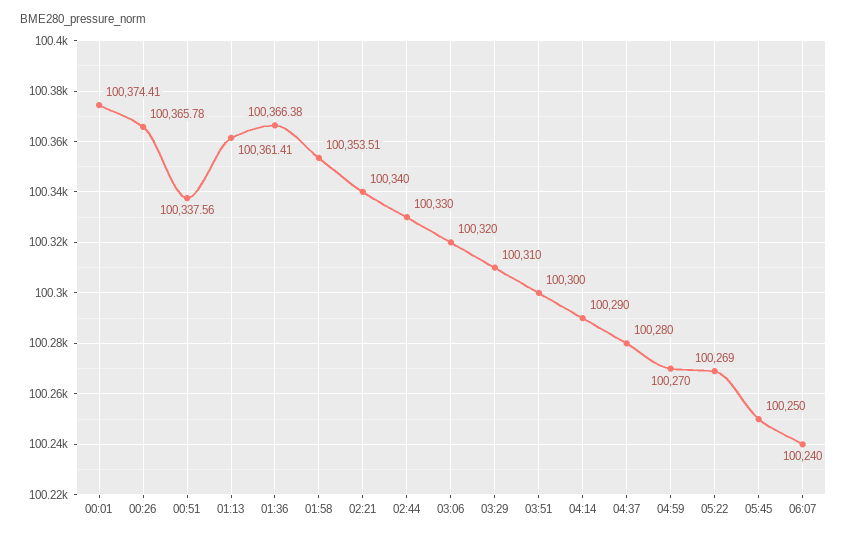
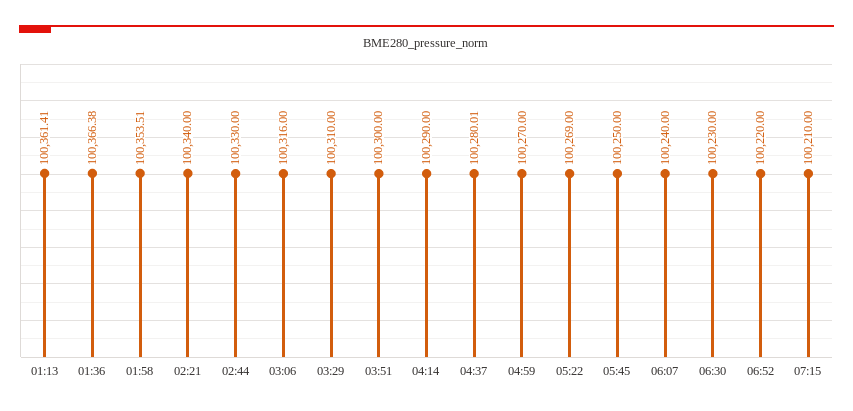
00:01: 100374.41 -> none
00:26: 100365.78 -> none
00:51: 100337.56 -> none
03:06: 100320 -> 100316
04:37: 100280 -> 100280.01
06:30: none -> 100230
06:52: none -> 100220
07:15: none -> 100210

